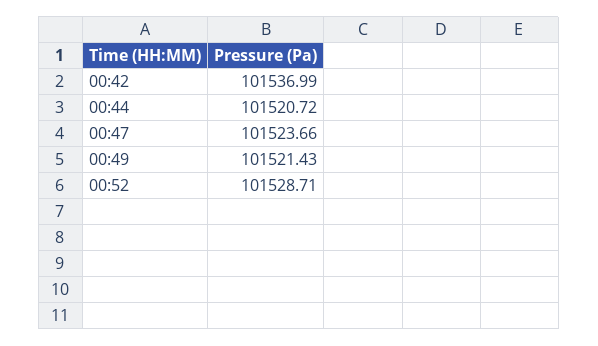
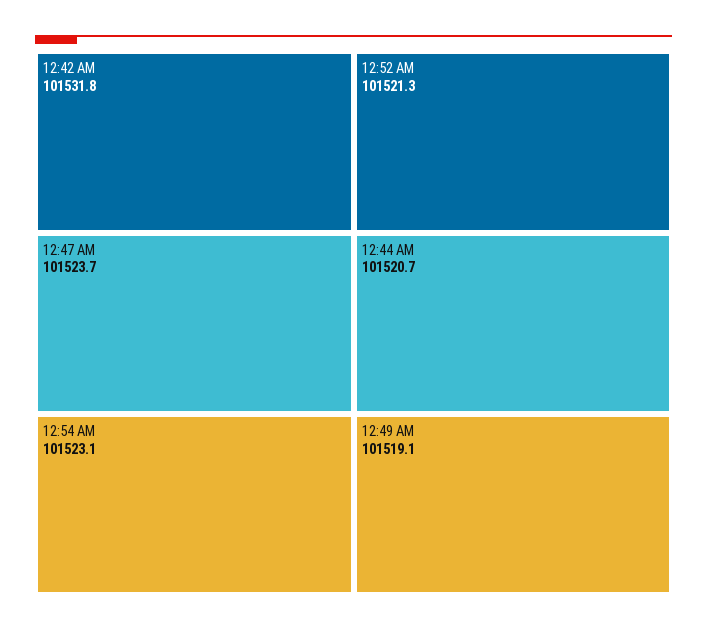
00:42: 101536.99 -> 101531.8
00:49: 101521.43 -> 101519.1
00:52: 101528.71 -> 101521.3
12:54 AM: none -> 101523.1

